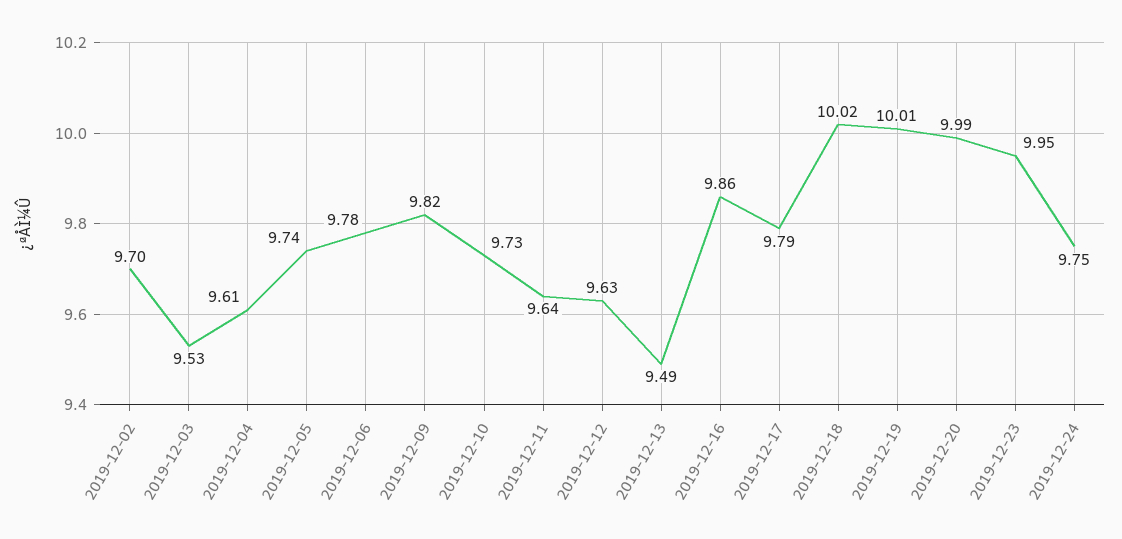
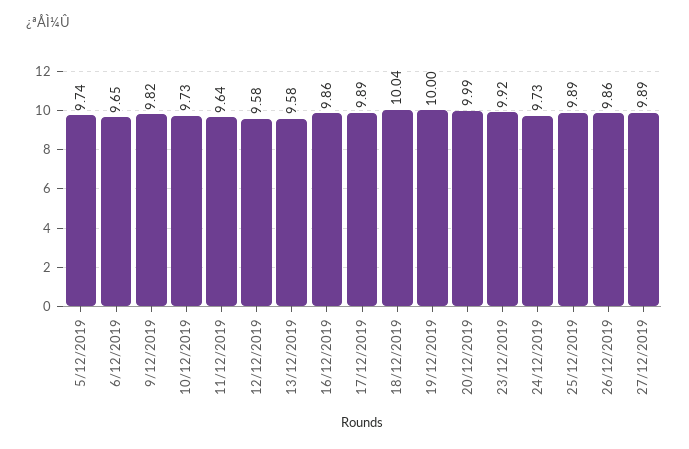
2019-12-02: 9.7 -> none
2019-12-03: 9.53 -> none
2019-12-04: 9.61 -> none
2019-12-06: 9.78 -> 9.65
2019-12-12: 9.63 -> 9.58
2019-12-13: 9.49 -> 9.58
2019-12-17: 9.79 -> 9.89
2019-12-18: 10.02 -> 10.04
2019-12-19: 10.01 -> 10
2019-12-23: 9.95 -> 9.92
2019-12-24: 9.75 -> 9.73
25/12/2019: none -> 9.89
26/12/2019: none -> 9.86
27/12/2019: none -> 9.89

